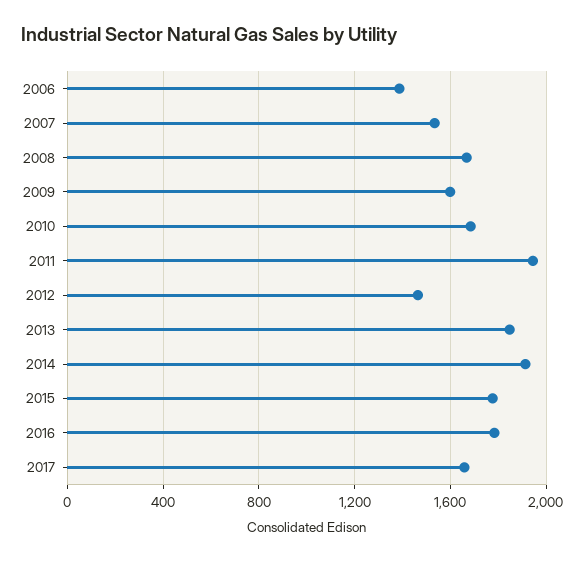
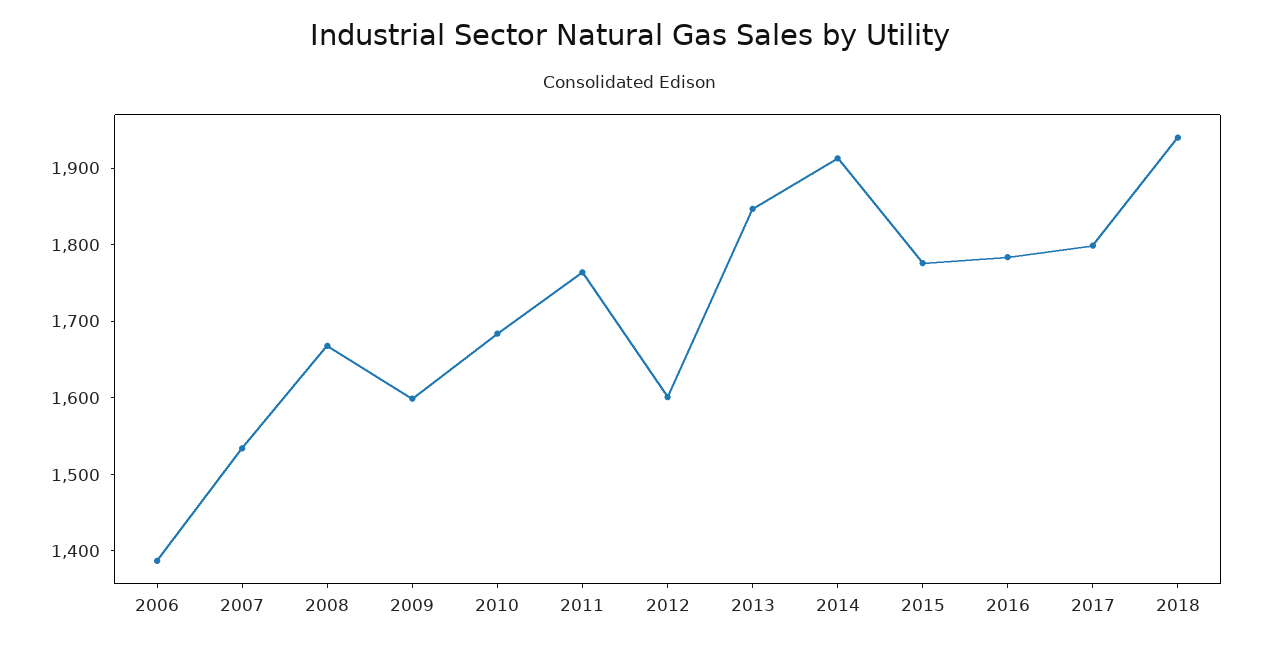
2011: 1950 -> 1760
2012: 1450 -> 1600
2017: 1650 -> 1800
2018: none -> 1940

